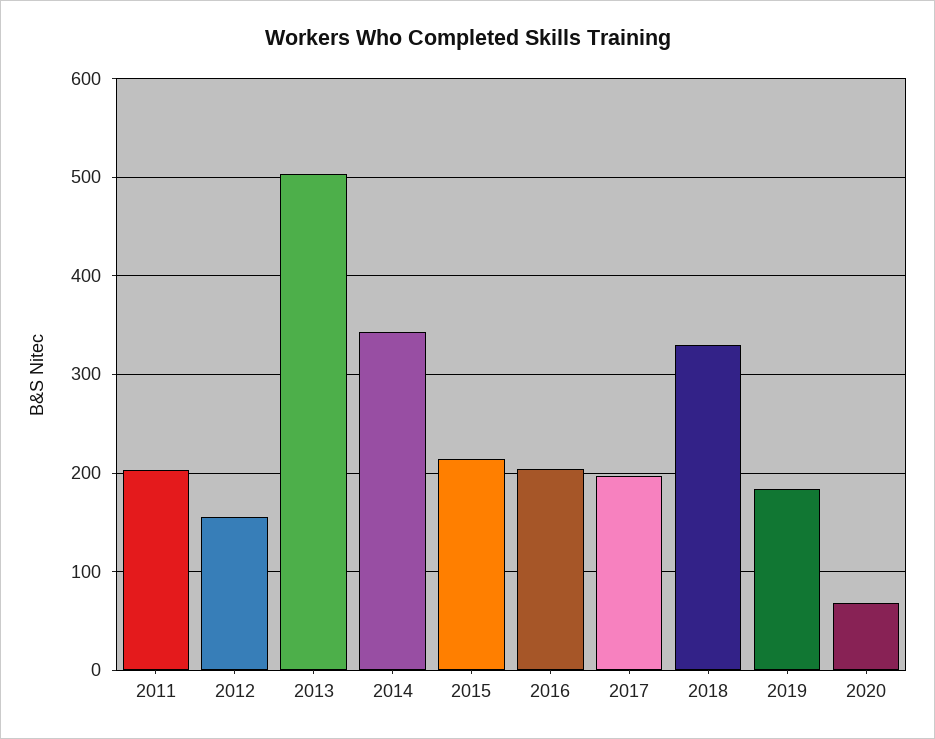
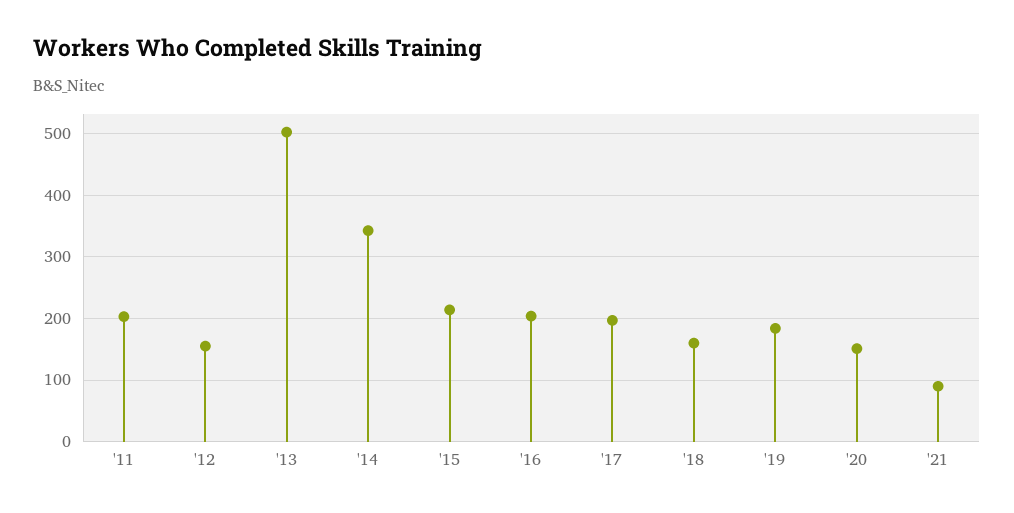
2018: 330 -> 160
2020: 70 -> 150
'21: none -> 90

